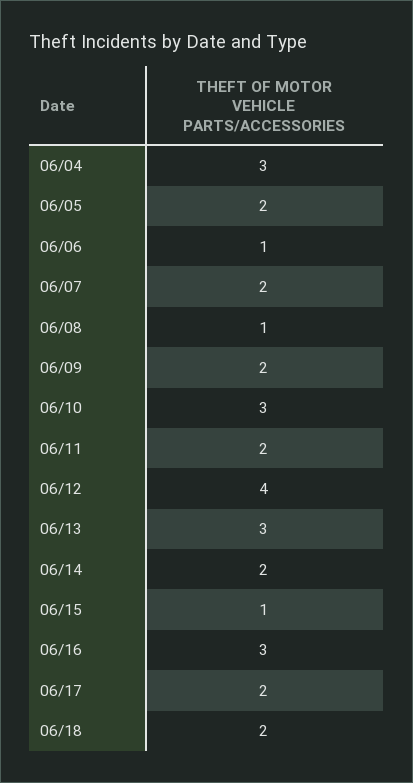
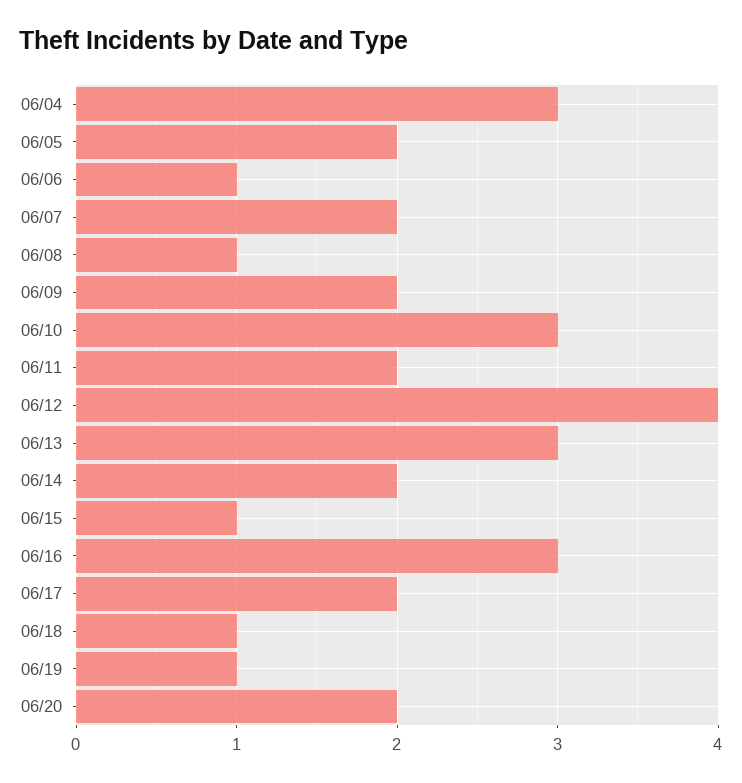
06/18: 2 -> 1
06/19: none -> 1
06/20: none -> 2

